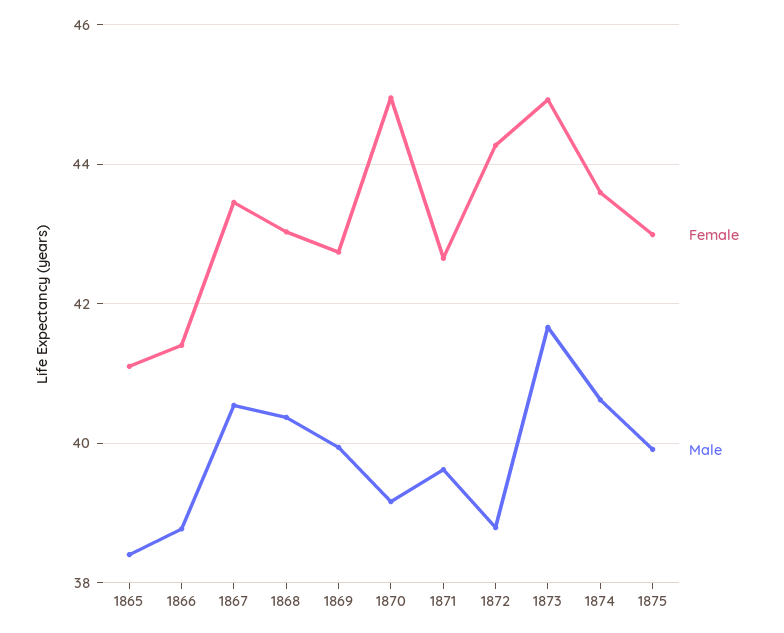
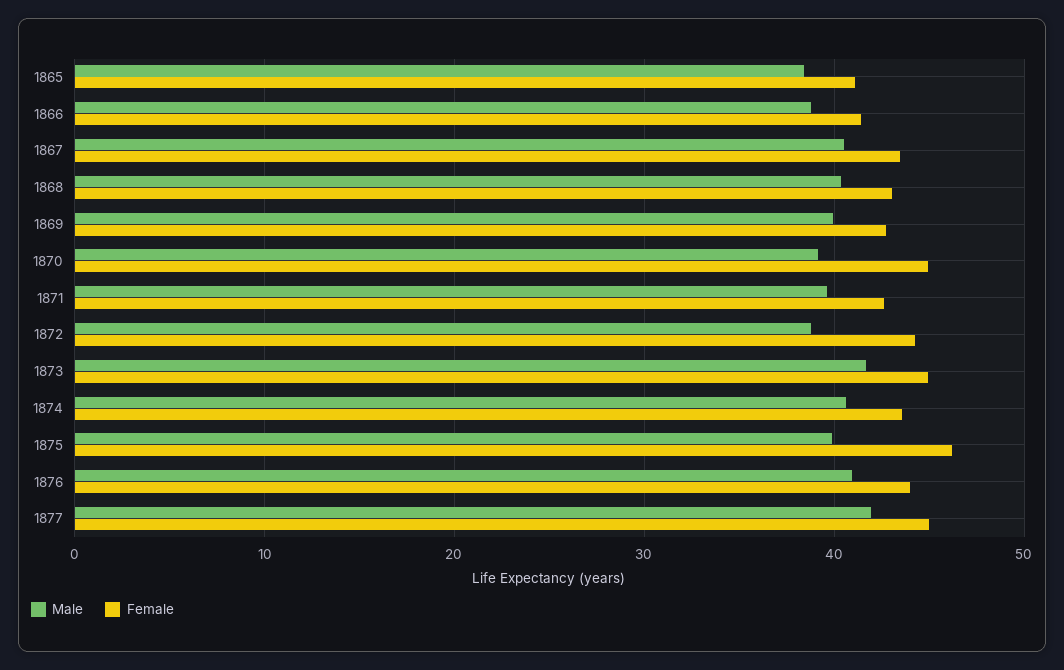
Female, 1875: 43 -> 46
Male, 1876: none -> 41
Female, 1876: none -> 44
Male, 1877: none -> 42
Female, 1877: none -> 45

